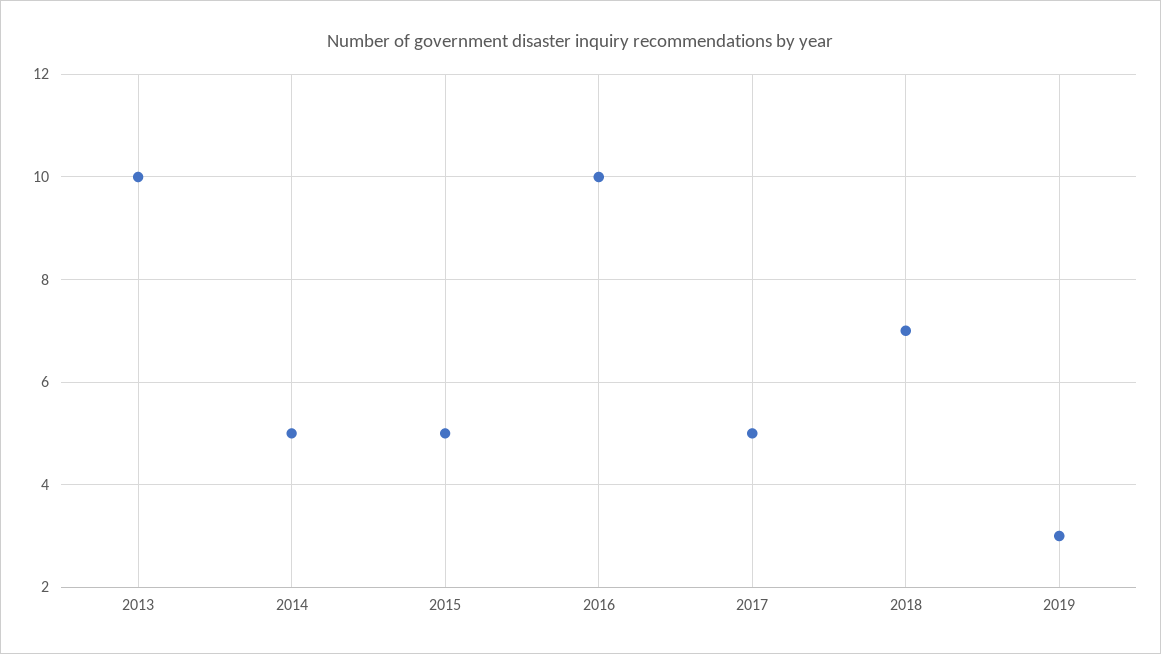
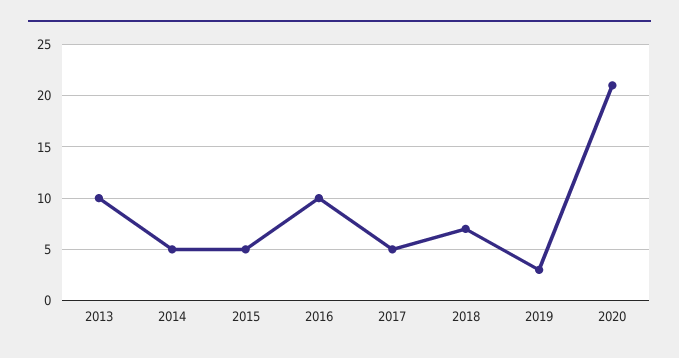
2020: none -> 21

